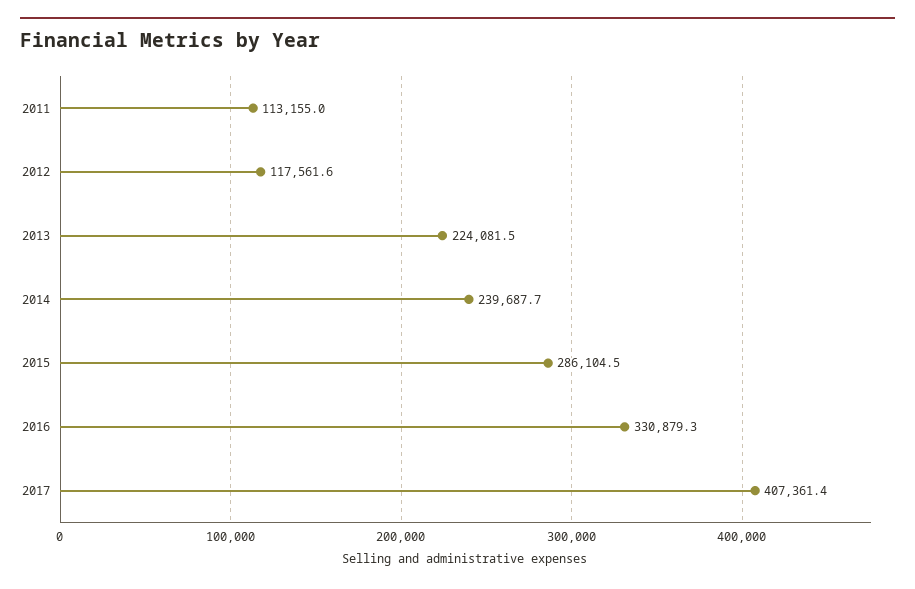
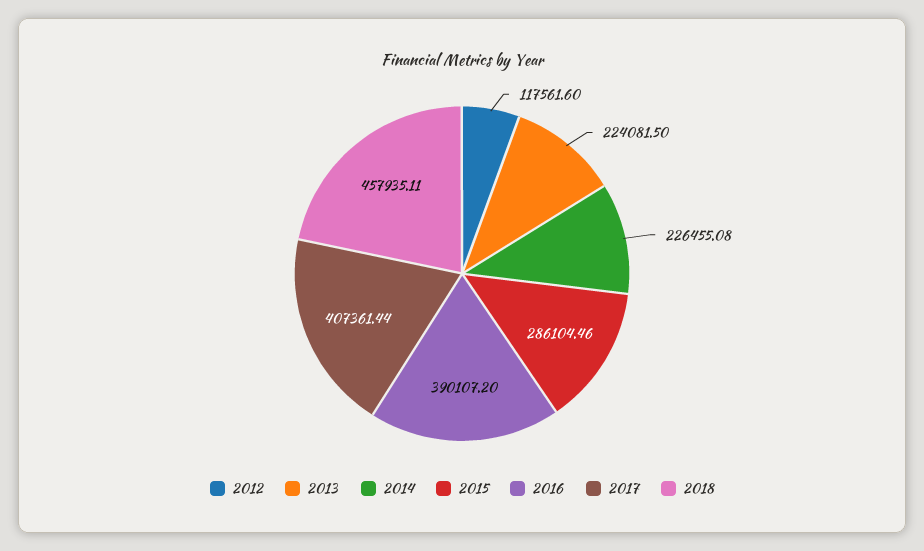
2011: 113155 -> none
2014: 239687.7 -> 226455.08
2016: 330879.3 -> 390107.2
2018: none -> 457935.11

